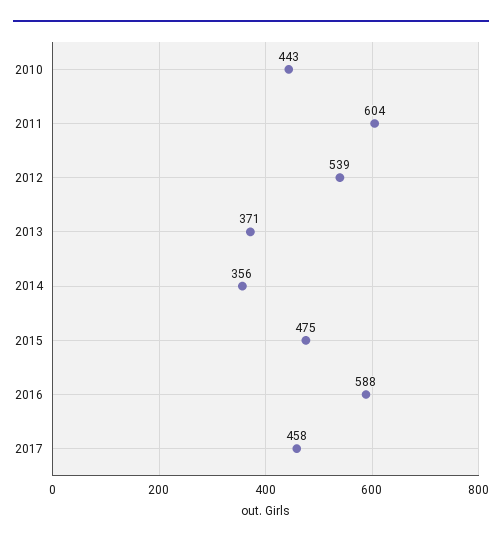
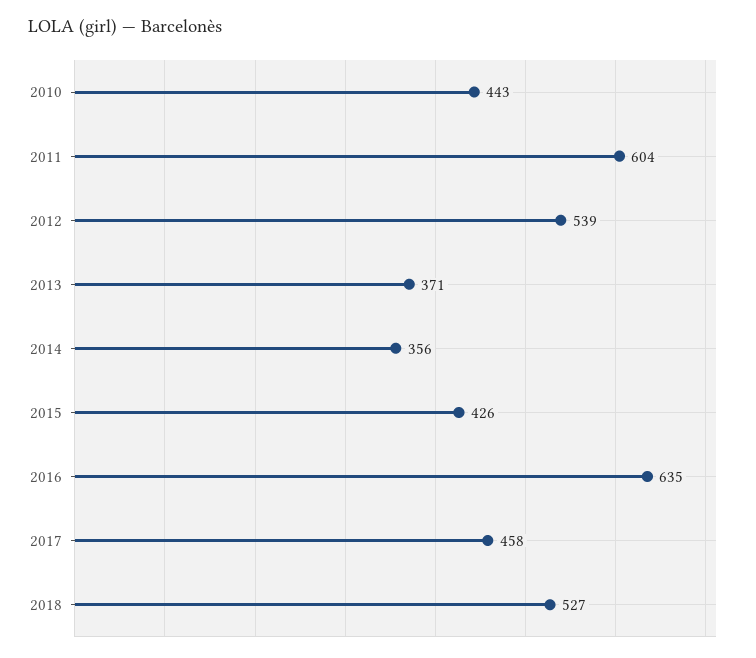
2015: 475 -> 426
2016: 588 -> 635
2018: none -> 527

